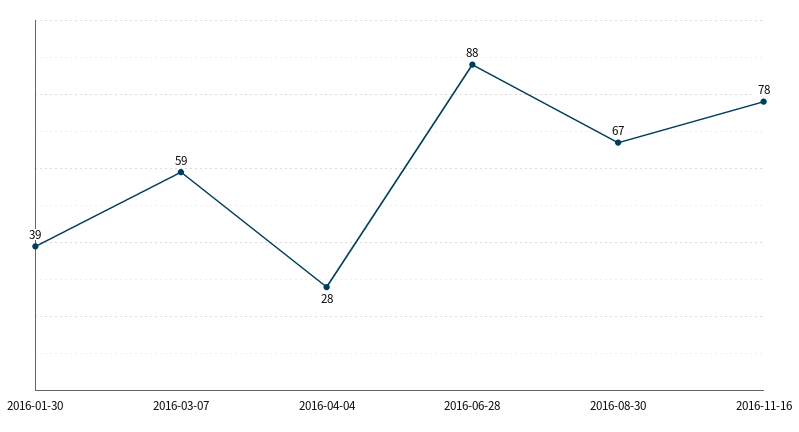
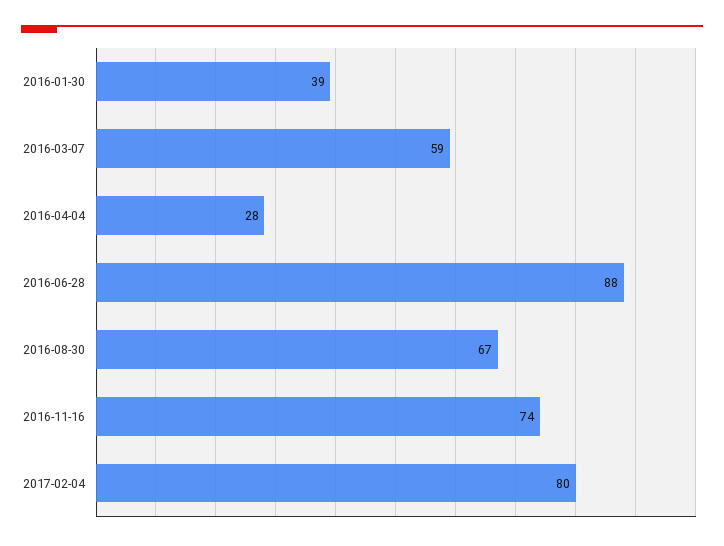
2016-11-16: 78 -> 74
2017-02-04: none -> 80

